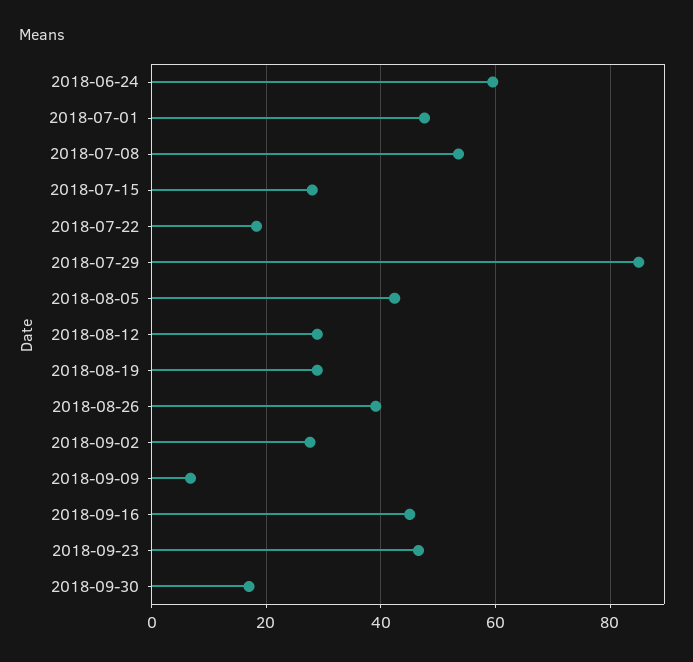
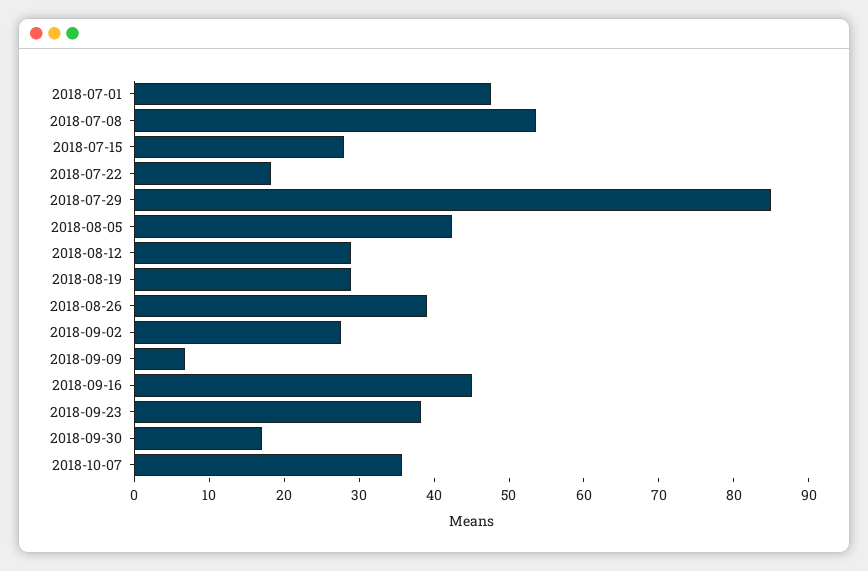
2018-06-24: 60 -> none
2018-09-23: 46 -> 38
2018-10-07: none -> 36

